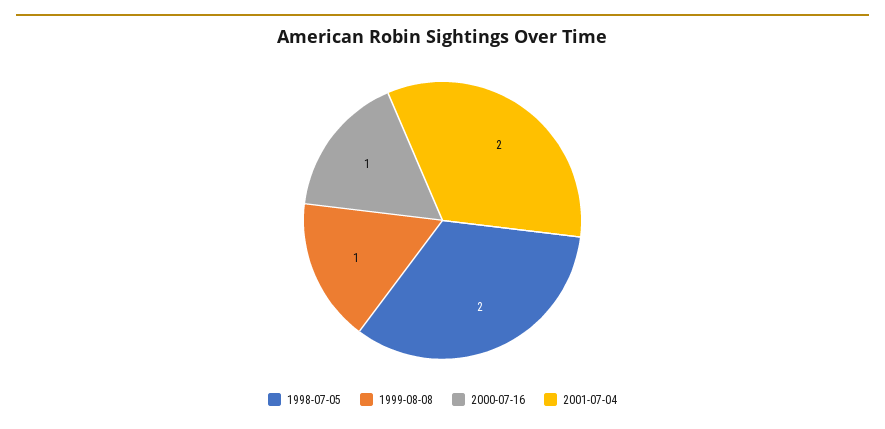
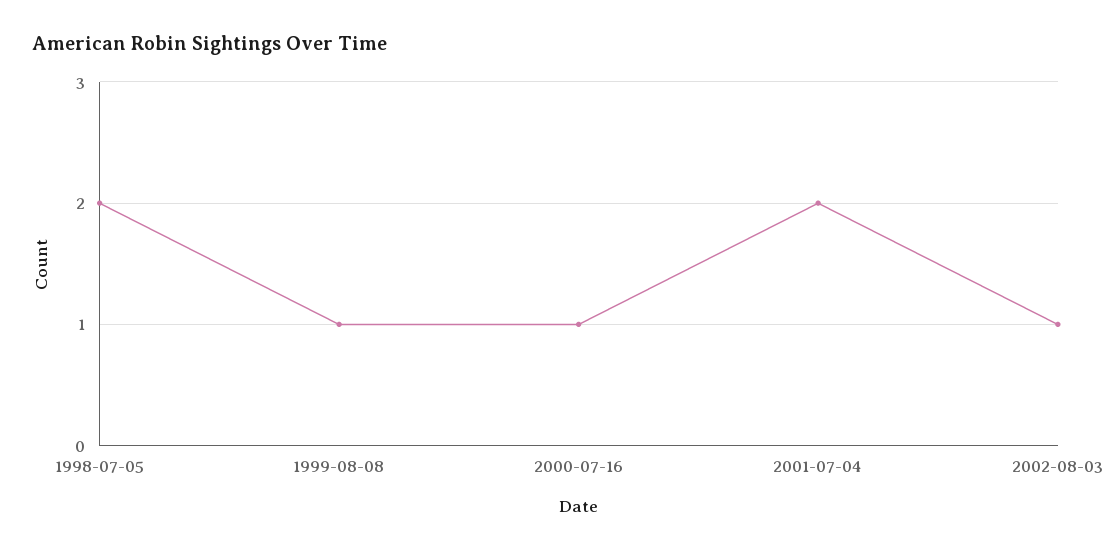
2002-08-03: none -> 1

